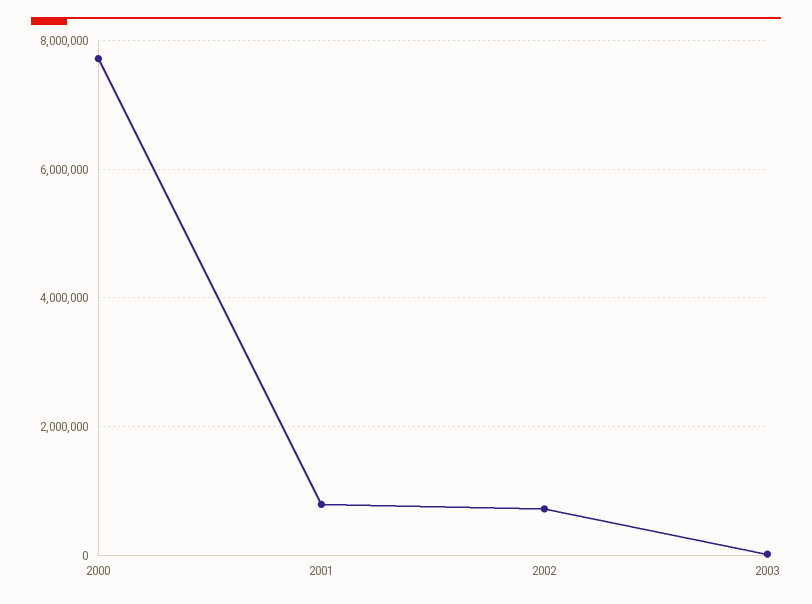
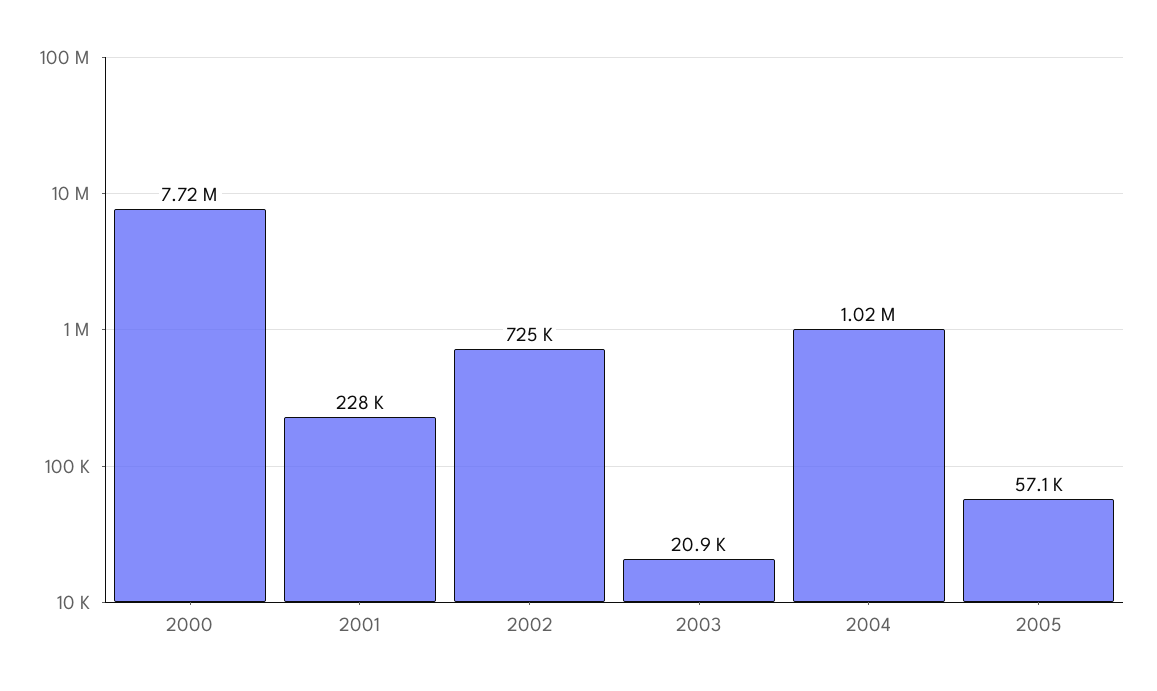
2001: 800000 -> 228000
2004: none -> 1020000
2005: none -> 57100

